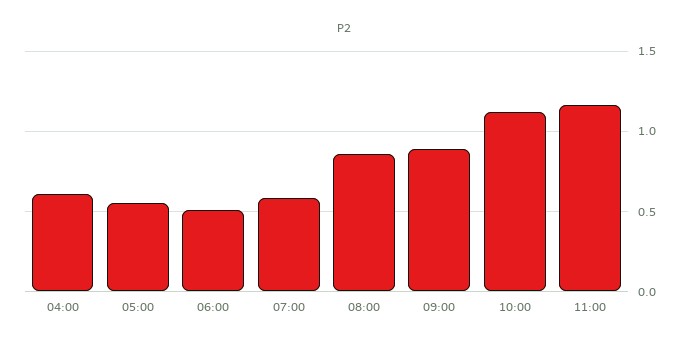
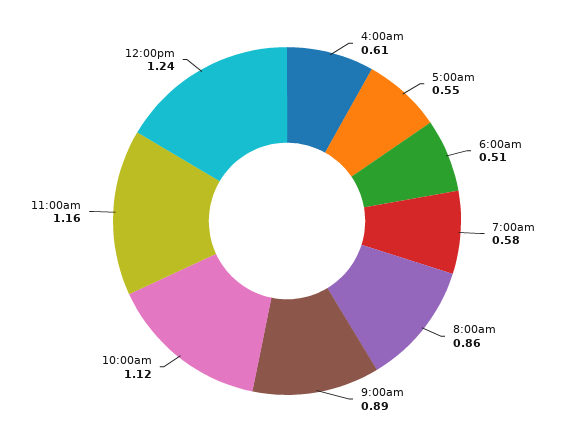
12:00pm: none -> 1.24

